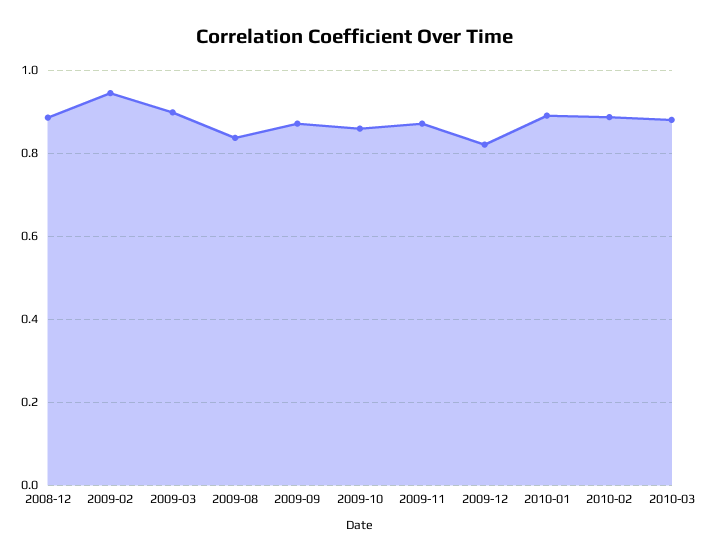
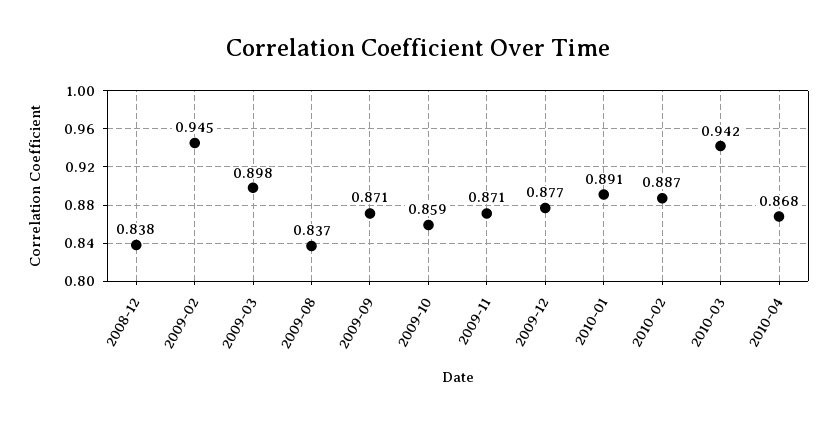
2008-12: 0.88 -> 0.838
2009-12: 0.82 -> 0.877
2010-03: 0.88 -> 0.942
2010-04: none -> 0.868

